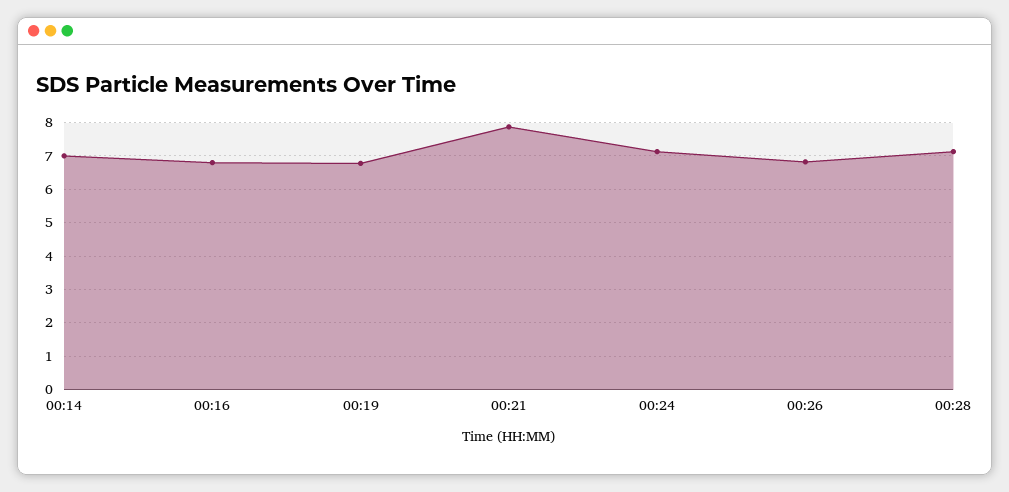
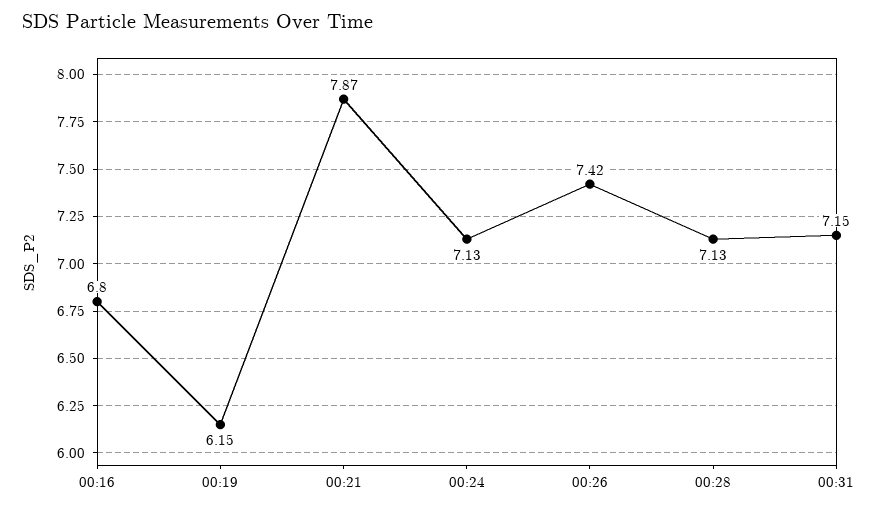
00:14: 7 -> none
00:19: 6.8 -> 6.15
00:26: 6.8 -> 7.42
00:31: none -> 7.15

